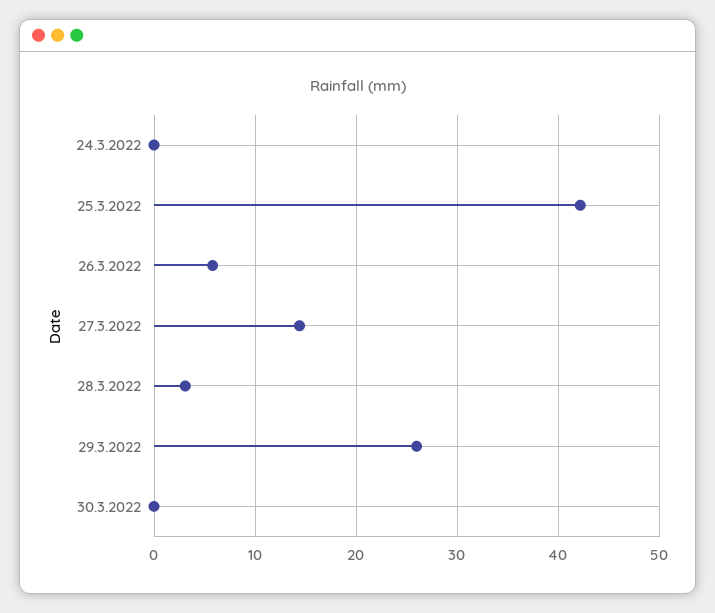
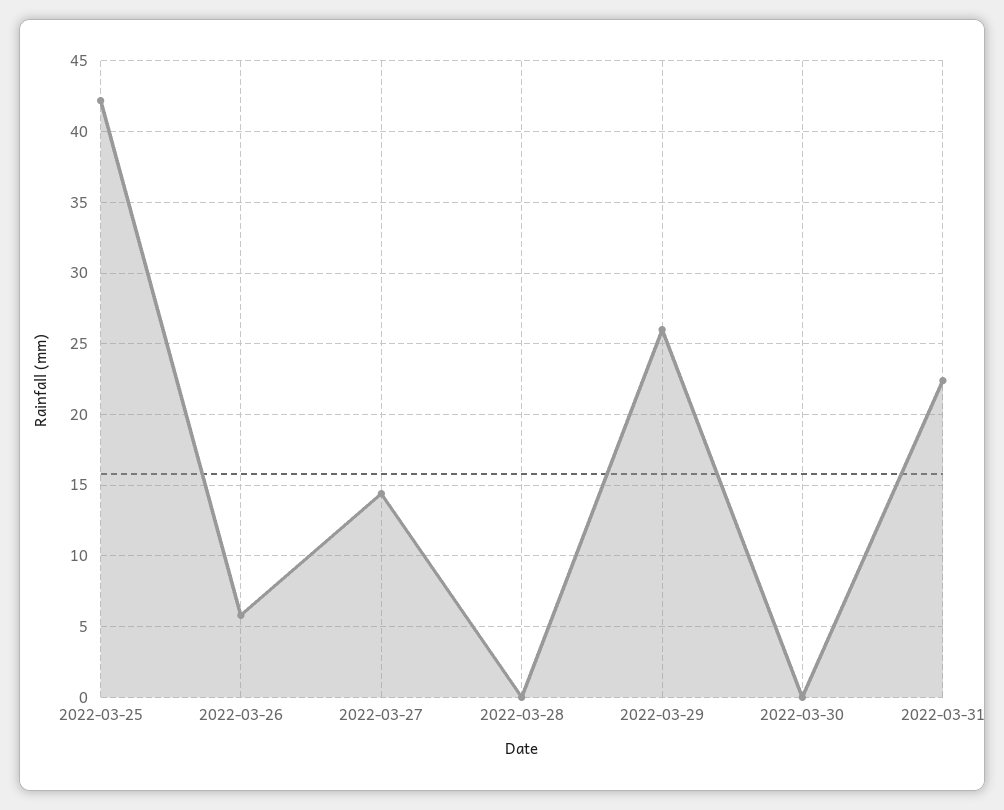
24.3.2022: 0 -> none
28.3.2022: 3 -> 0
2022-03-31: none -> 22.5

